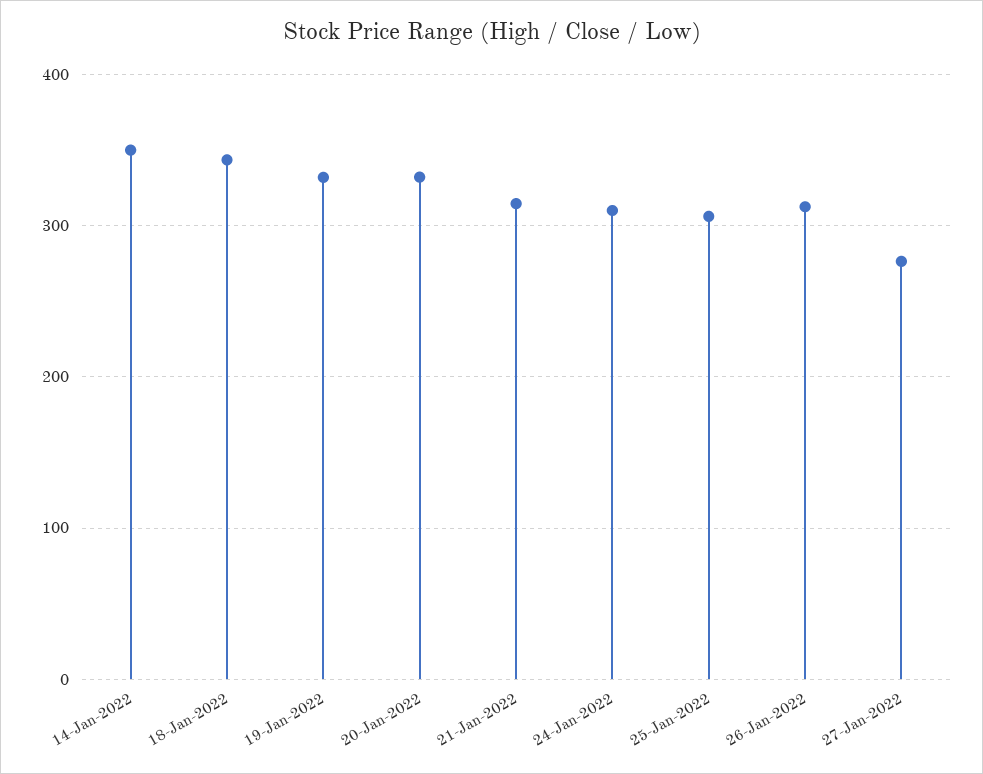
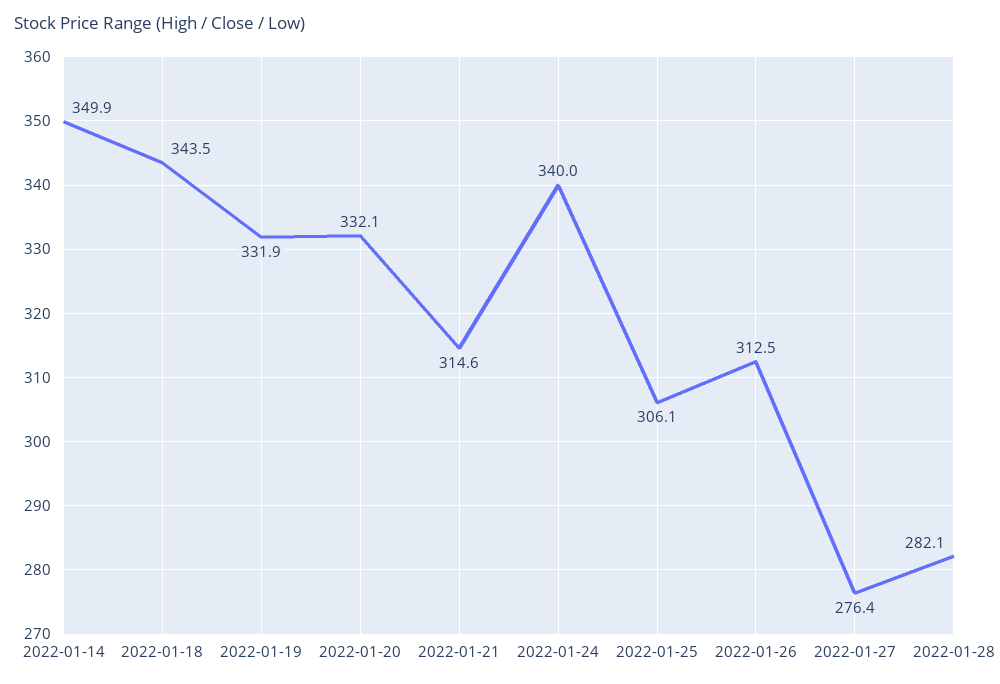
24-Jan-2022: 310 -> 340
2022-01-28: none -> 282.1

